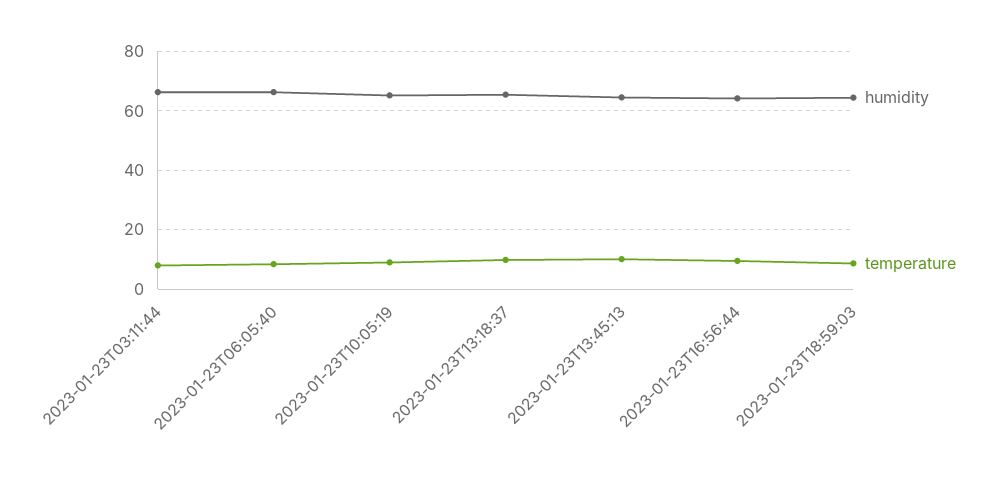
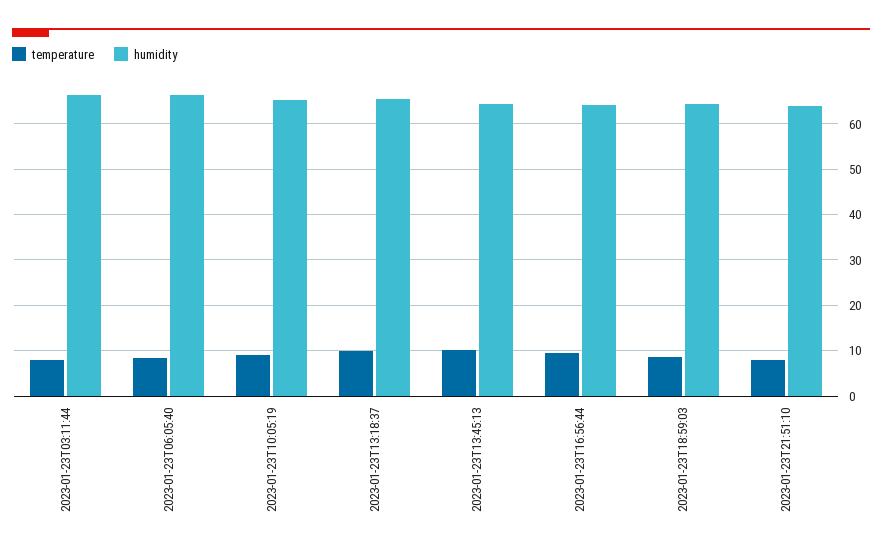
temperature, 2023-01-23T21:51:10: none -> 8
humidity, 2023-01-23T21:51:10: none -> 64

